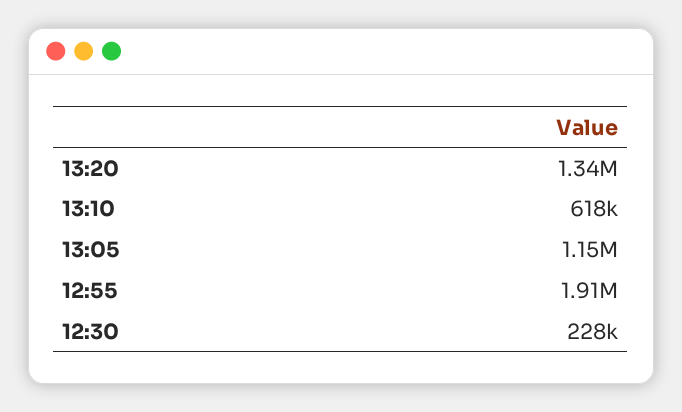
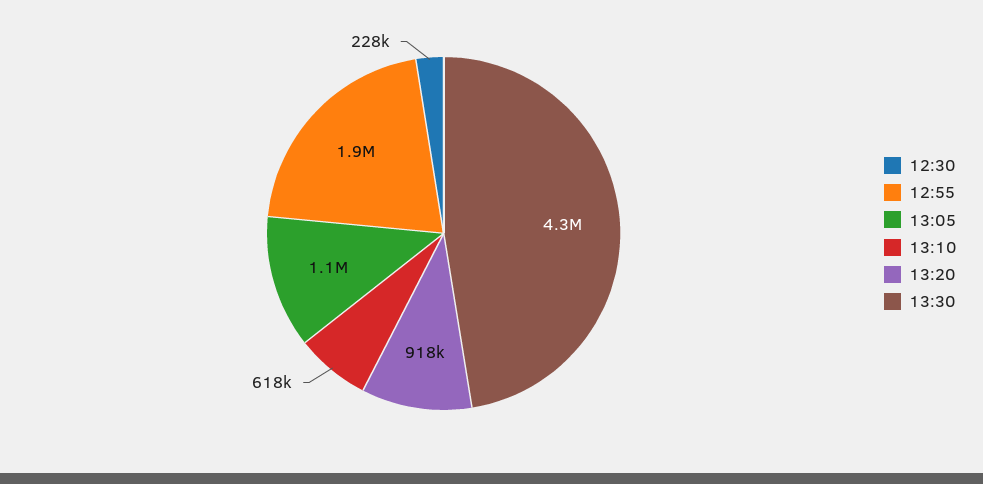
13:20: 1340000 -> 918000
13:30: none -> 4300000

